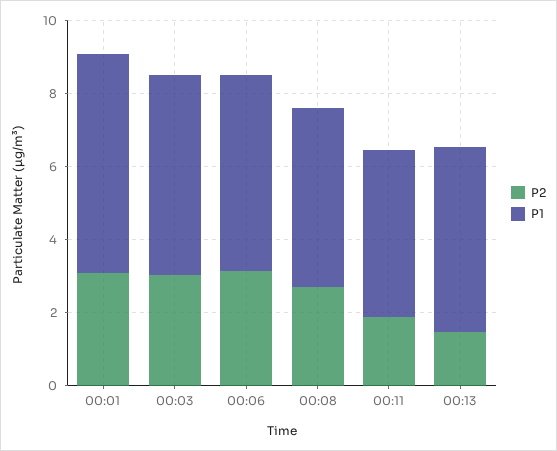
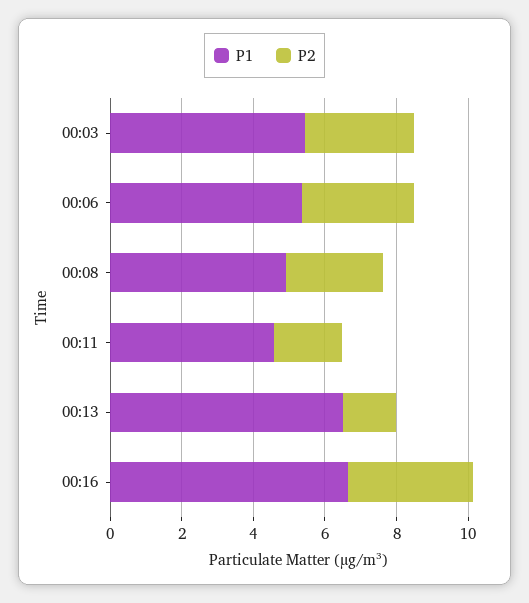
P2, 00:01: 3 -> none
P1, 00:01: 6 -> none
P1, 00:13: 5 -> 6.5
P1, 00:16: none -> 6.5
P2, 00:16: none -> 3.5

